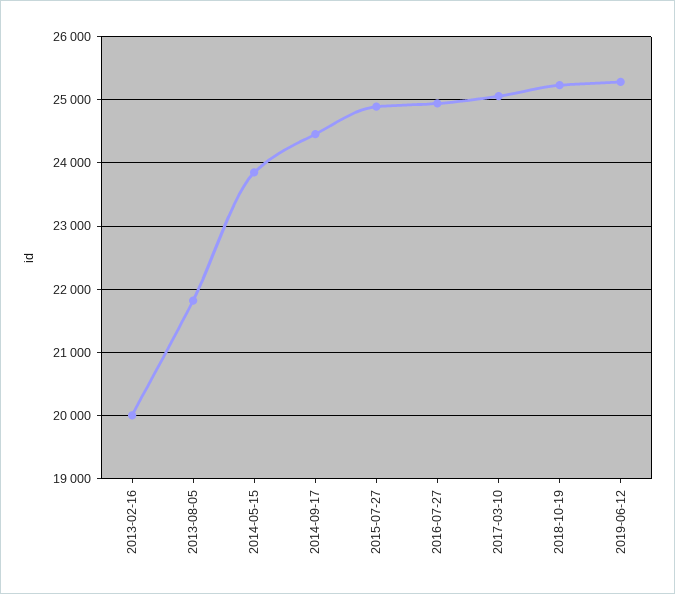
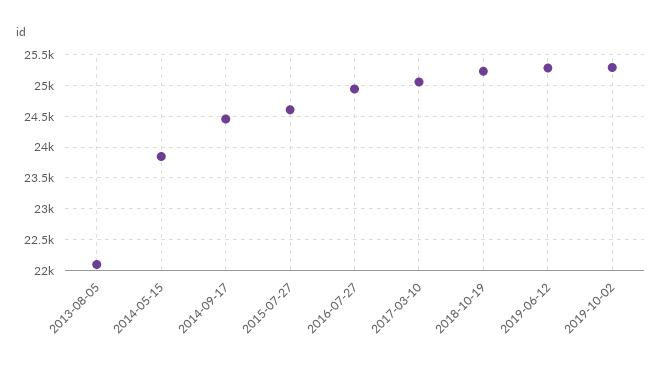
2013-02-16: 20000 -> none
2013-08-05: 21800 -> 22100
2015-07-27: 24900 -> 24600
2019-10-02: none -> 25300

